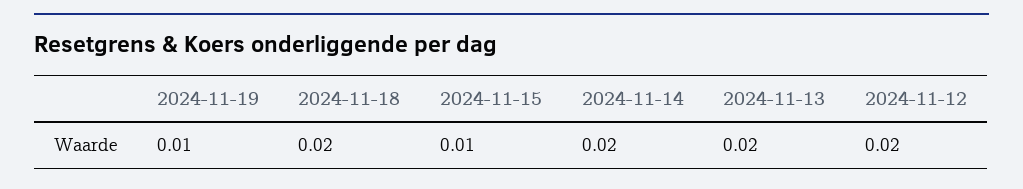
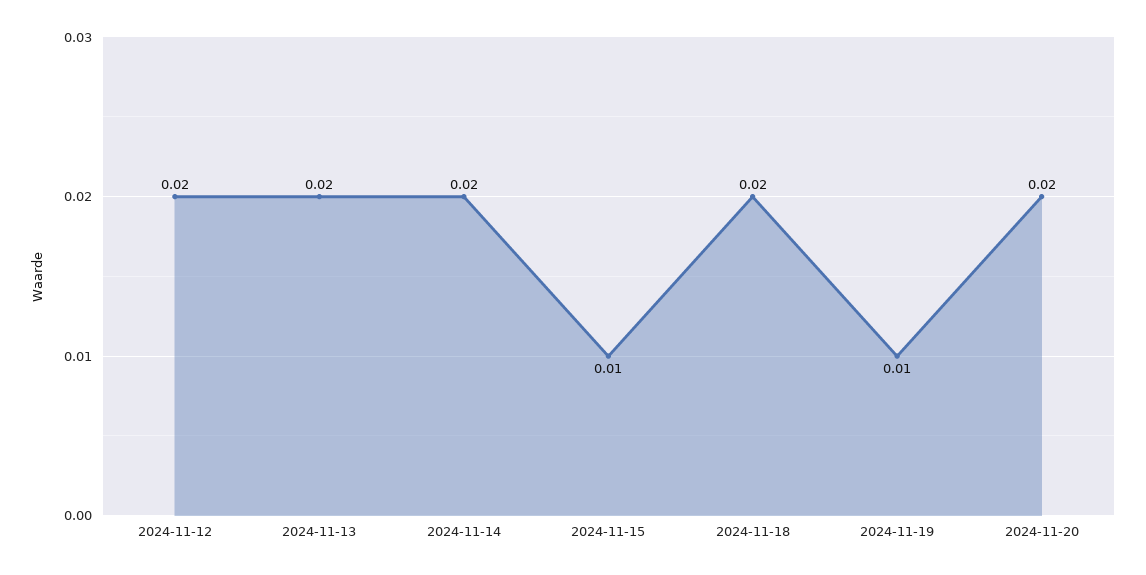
2024-11-20: none -> 0.02

